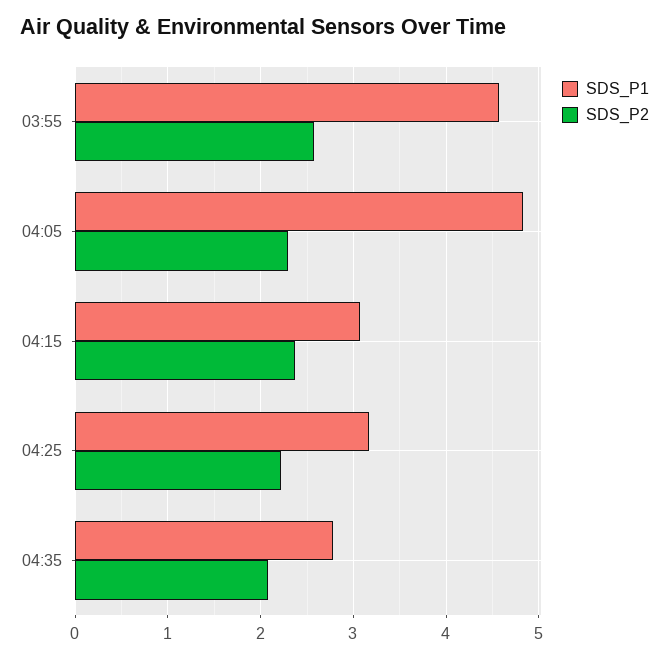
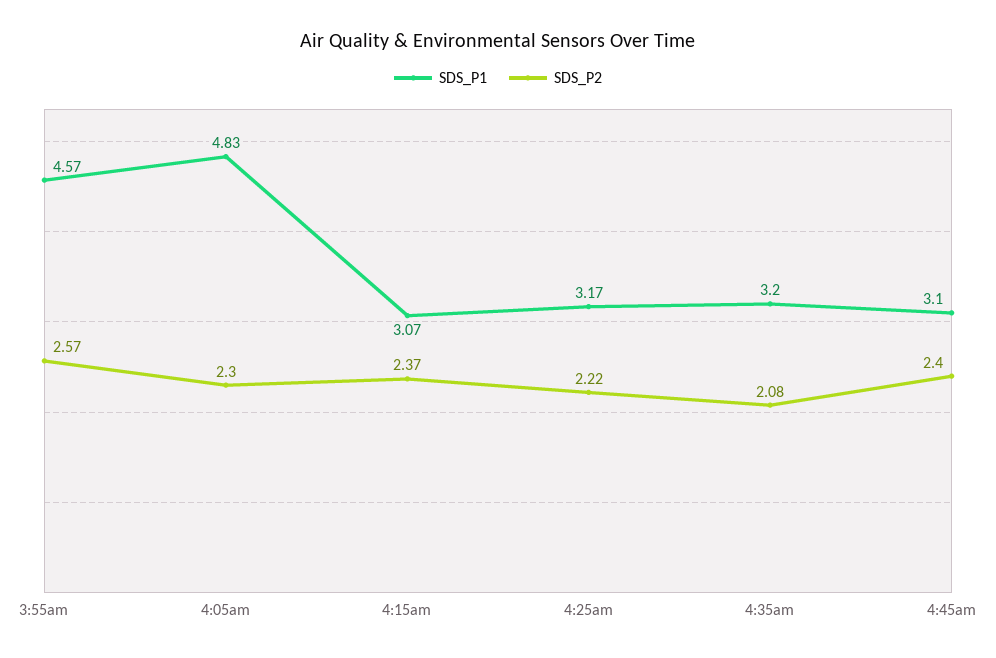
SDS_P1, 04:35: 2.8 -> 3.2
SDS_P1, 4:45am: none -> 3.1
SDS_P2, 4:45am: none -> 2.4

